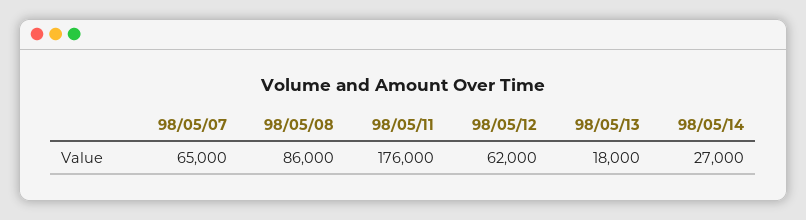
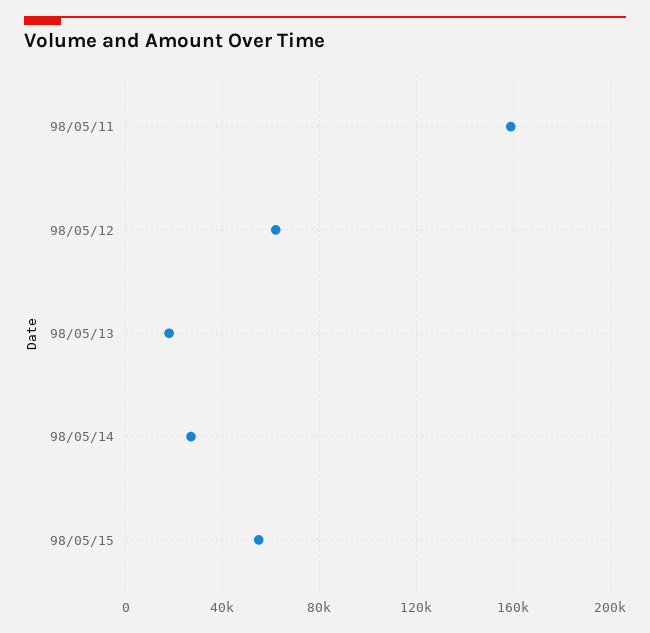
98/05/07: 65000 -> none
98/05/08: 86000 -> none
98/05/11: 176000 -> 160000
98/05/15: none -> 55000

